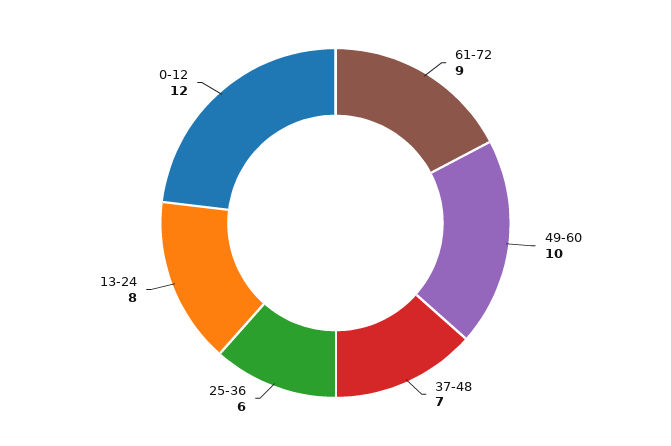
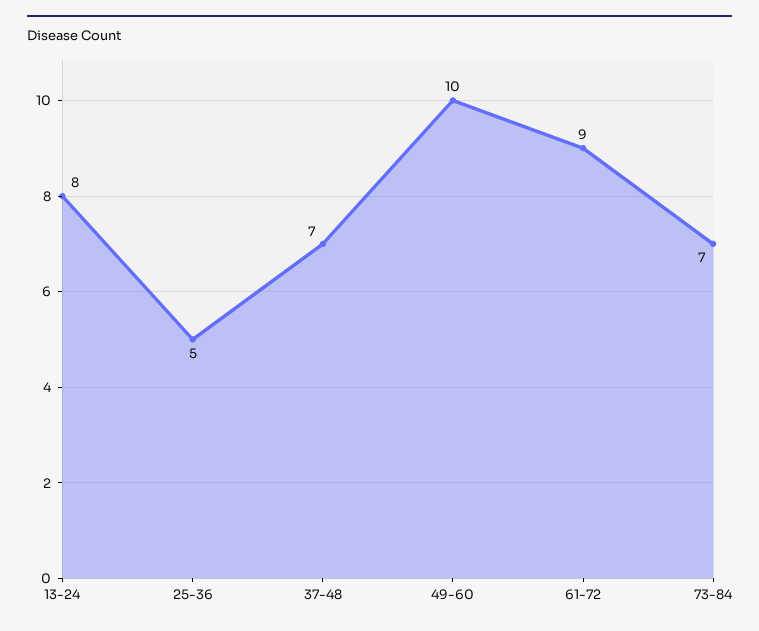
25-36: 6 -> 5
0-12: 12 -> none
73-84: none -> 7

